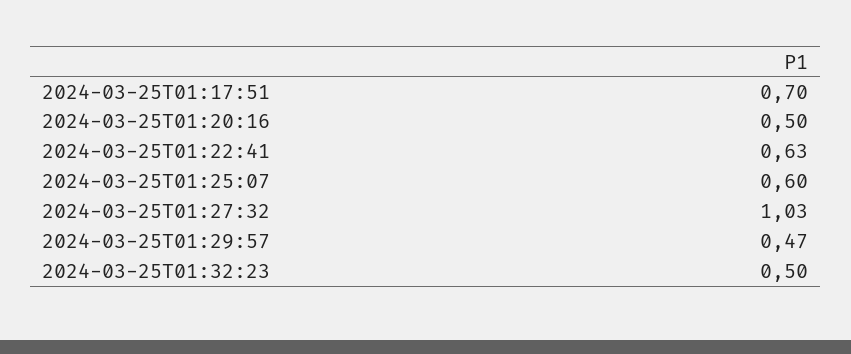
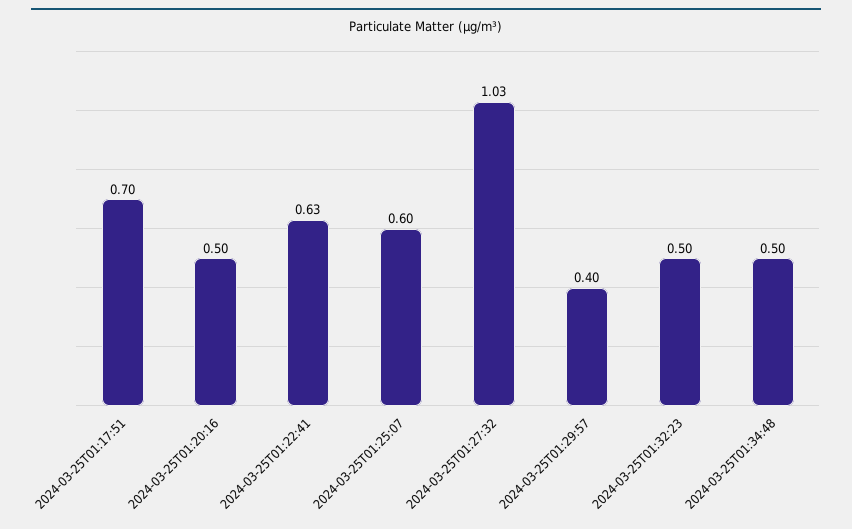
2024-03-25T01:29:57: 0.47 -> 0.4
2024-03-25T01:34:48: none -> 0.5

